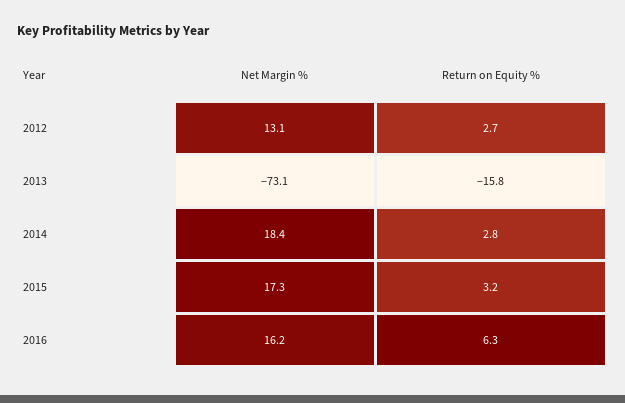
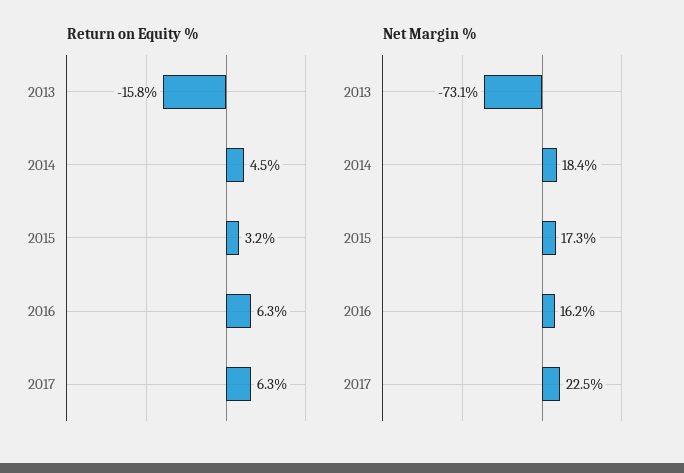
Net Margin %, 2012: 13.1 -> none
Return on Equity %, 2012: 2.7 -> none
Return on Equity %, 2014: 2.8 -> 4.5
Return on Equity %, 2017: none -> 6.3
Net Margin %, 2017: none -> 22.5

